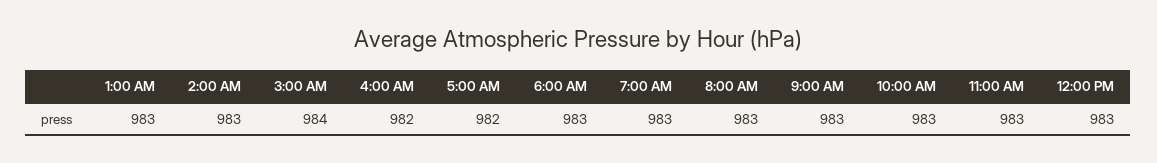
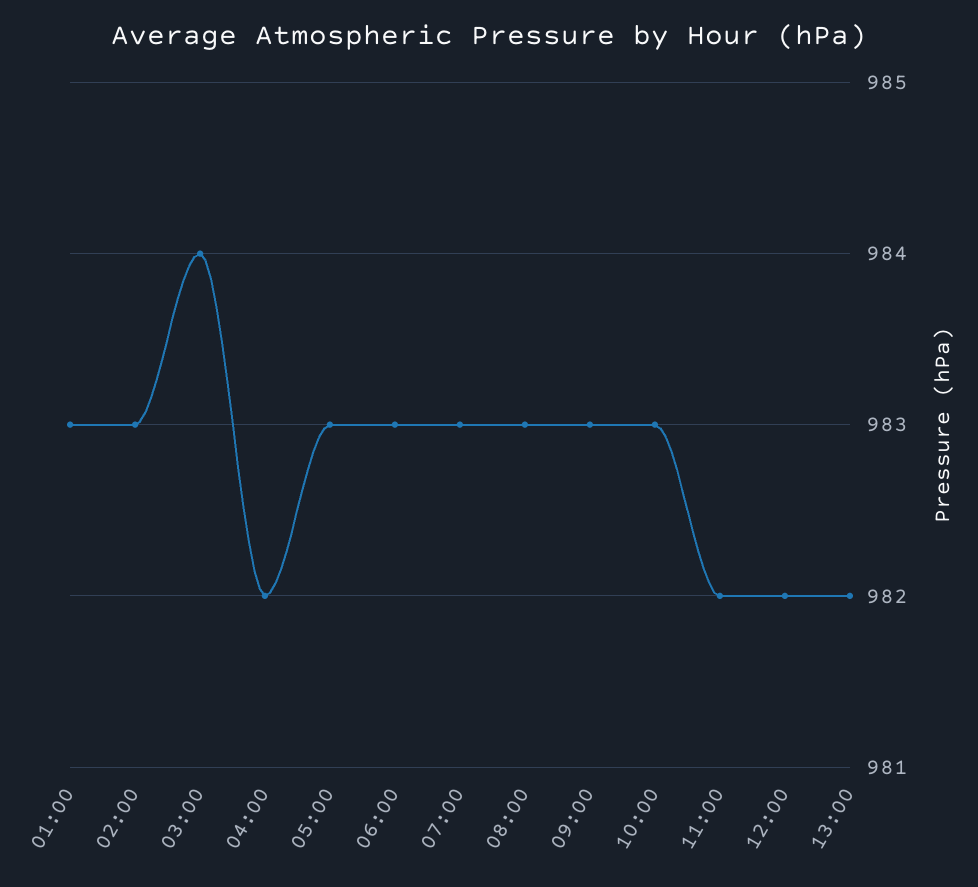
5:00 AM: 982 -> 983
11:00 AM: 983 -> 982
12:00 PM: 983 -> 982
13:00: none -> 982

